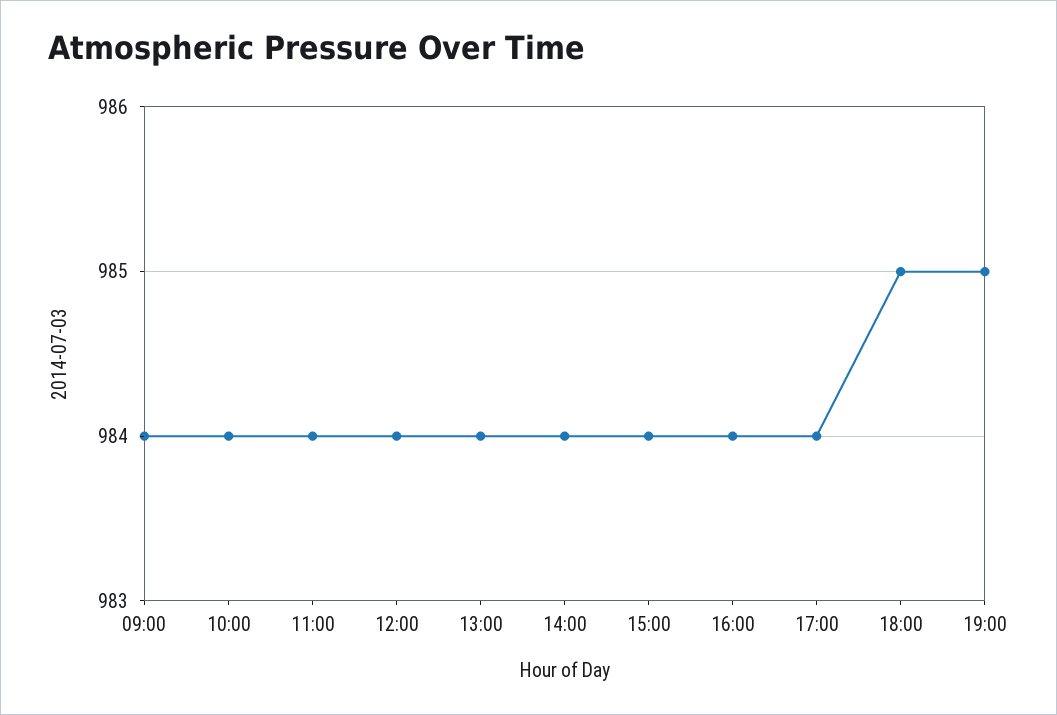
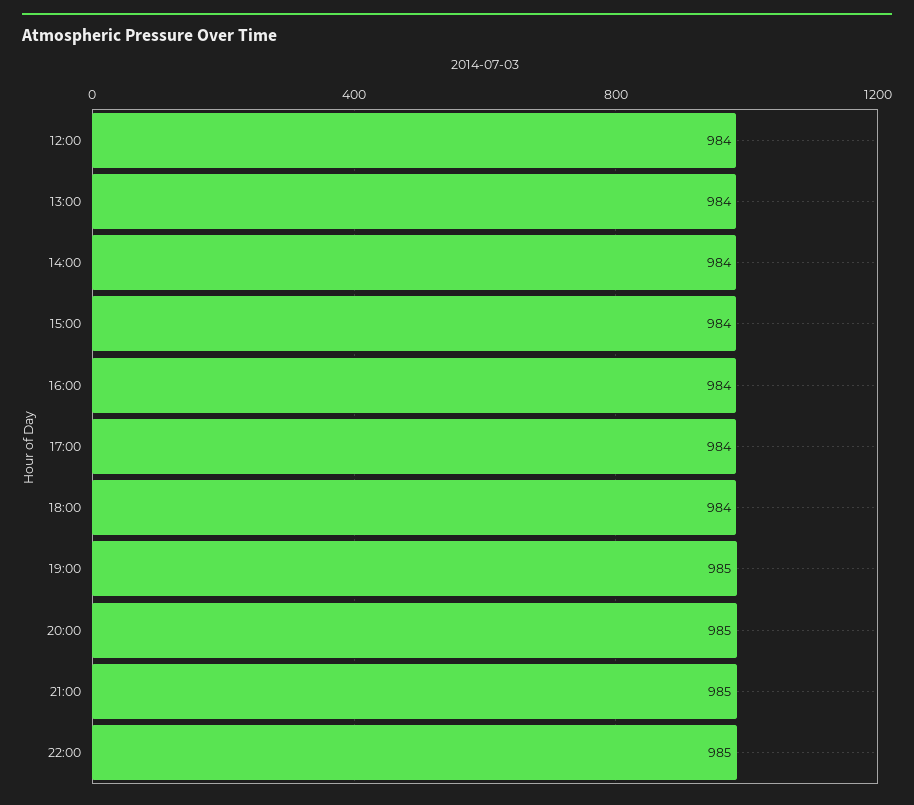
09:00: 984 -> none
10:00: 984 -> none
11:00: 984 -> none
18:00: 985 -> 984
20:00: none -> 985
21:00: none -> 985
22:00: none -> 985

